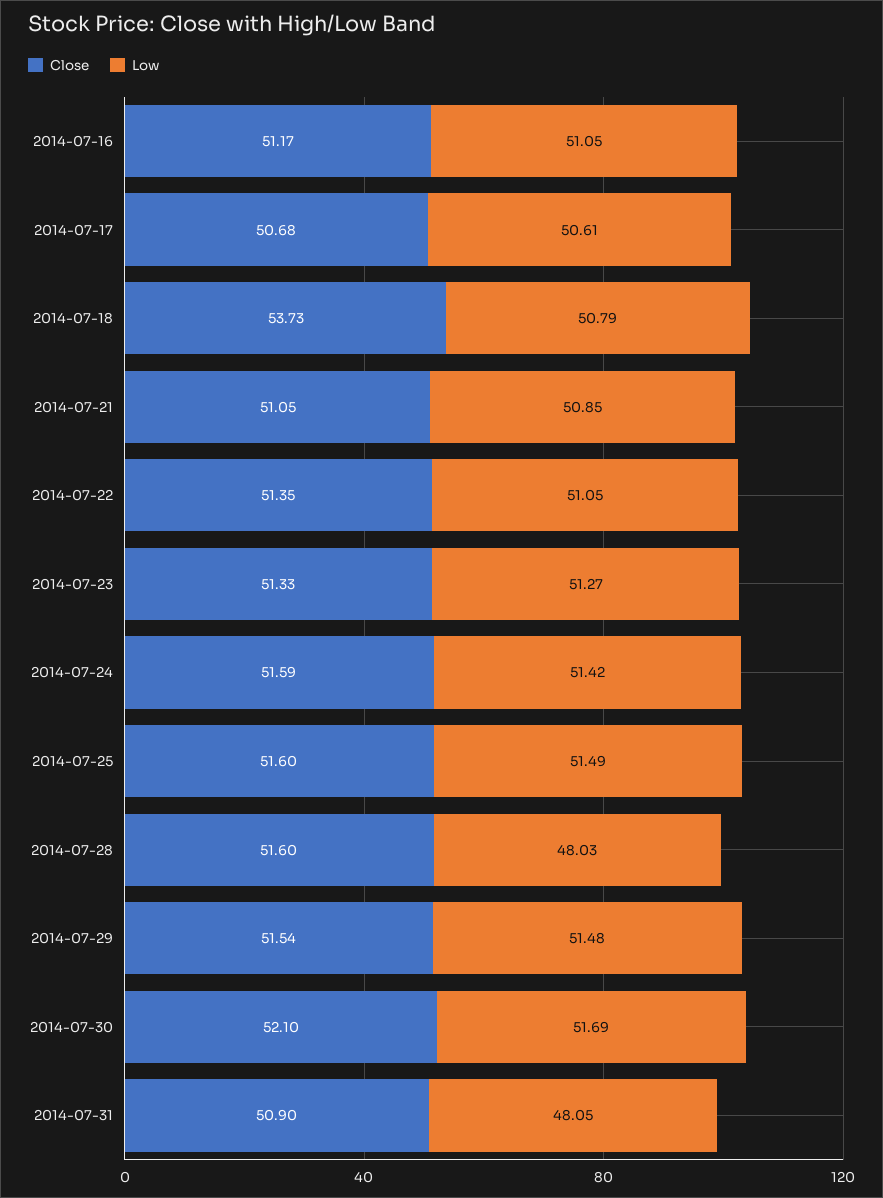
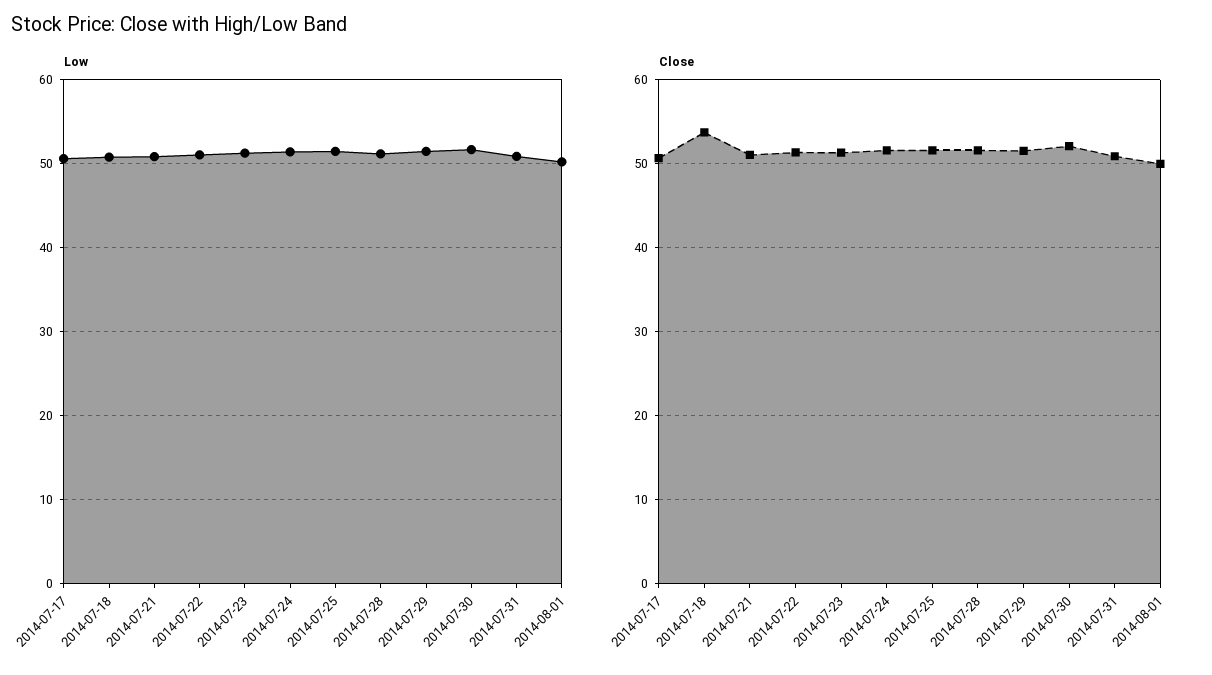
Close, 2014-07-16: 51.17 -> none
Low, 2014-07-16: 51.05 -> none
Low, 2014-07-28: 48.03 -> 51
Low, 2014-07-31: 48.05 -> 51
Low, 2014-08-01: none -> 50
Close, 2014-08-01: none -> 50

